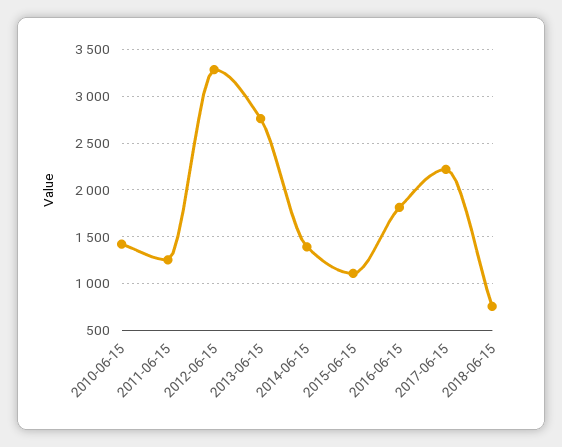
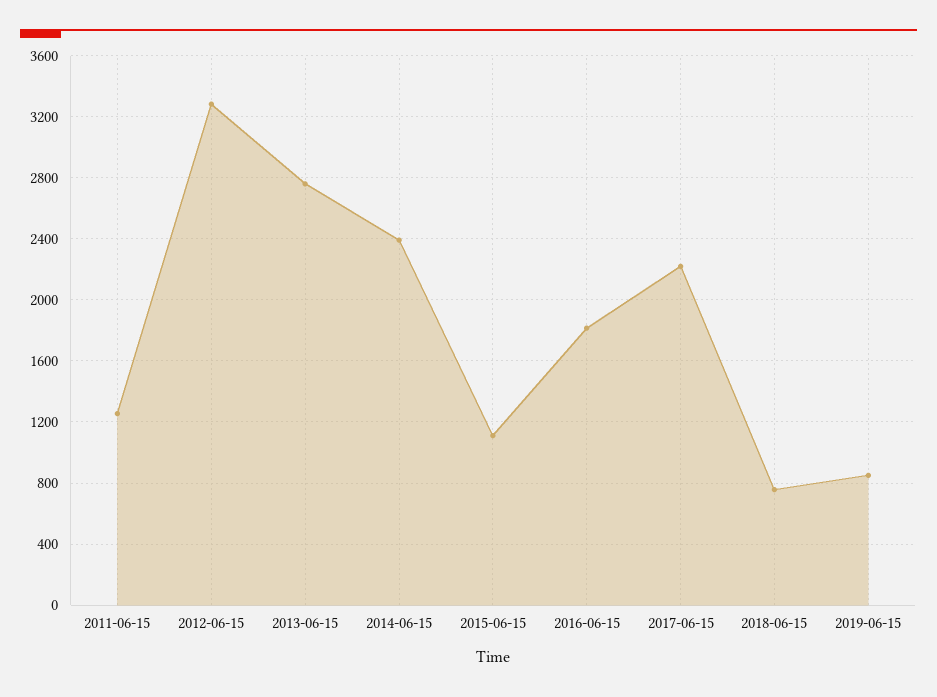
2010-06-15: 1400 -> none
2014-06-15: 1400 -> 2400
2019-06-15: none -> 850

